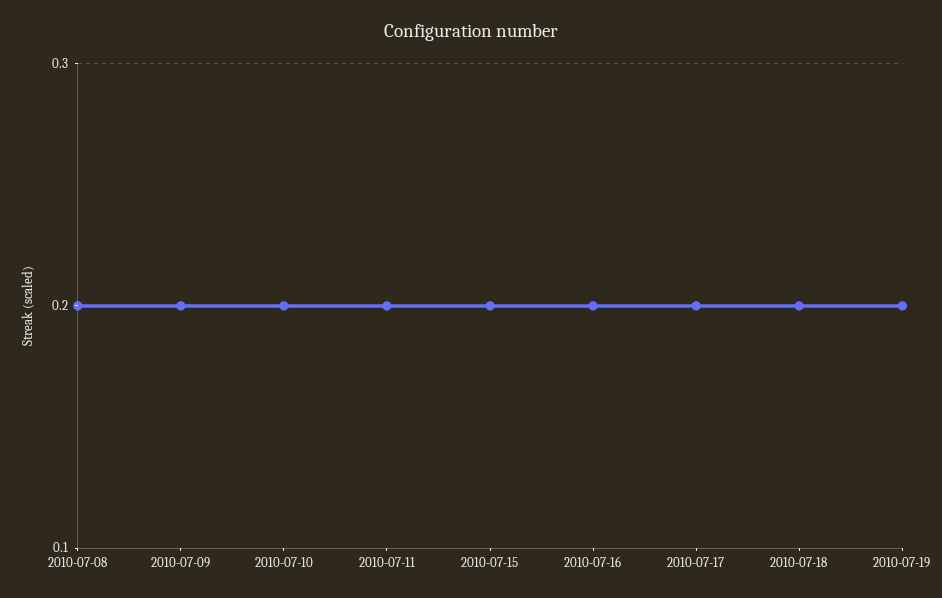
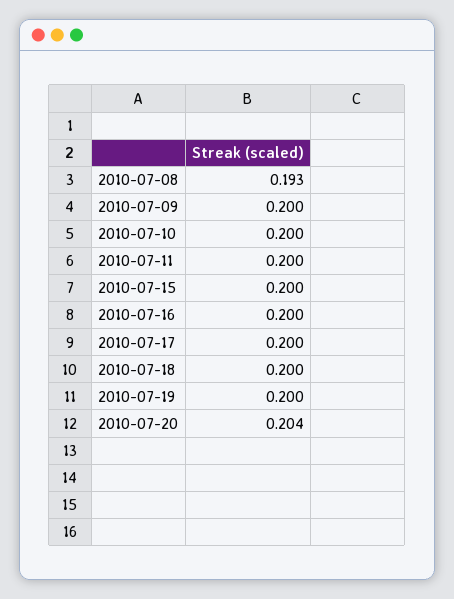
2010-07-08: 0.2 -> 0.193
2010-07-20: none -> 0.204

